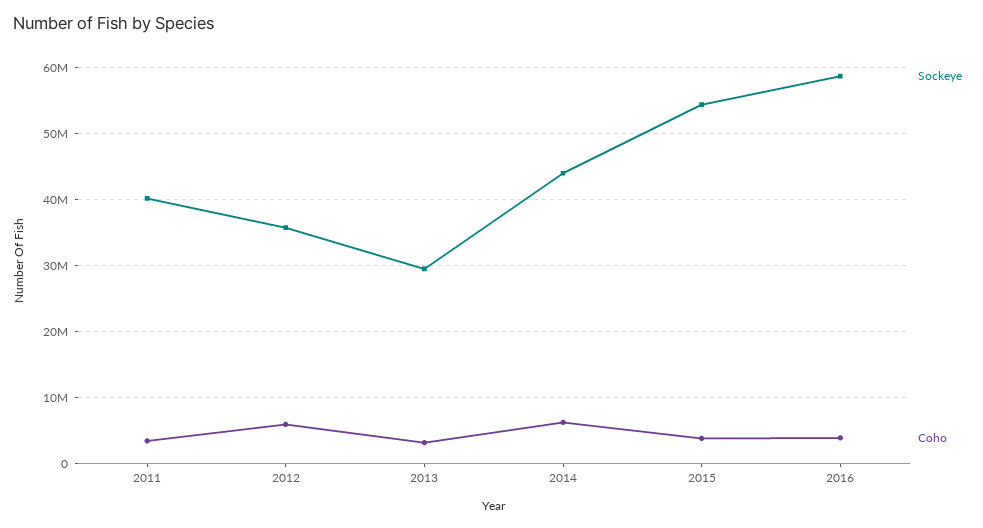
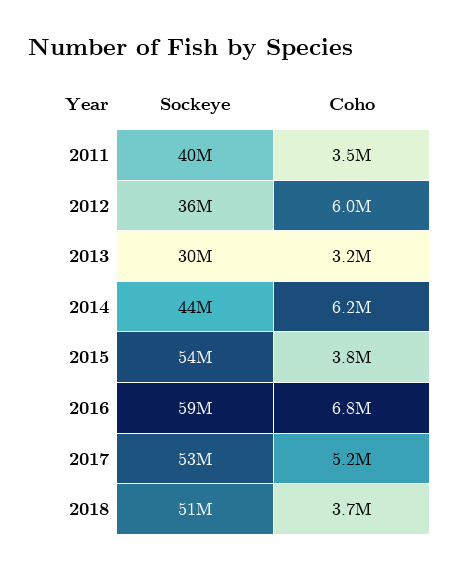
Coho, 2016: 4000000 -> 6800000
Sockeye, 2017: none -> 53000000
Coho, 2017: none -> 5200000
Sockeye, 2018: none -> 51000000
Coho, 2018: none -> 3700000

